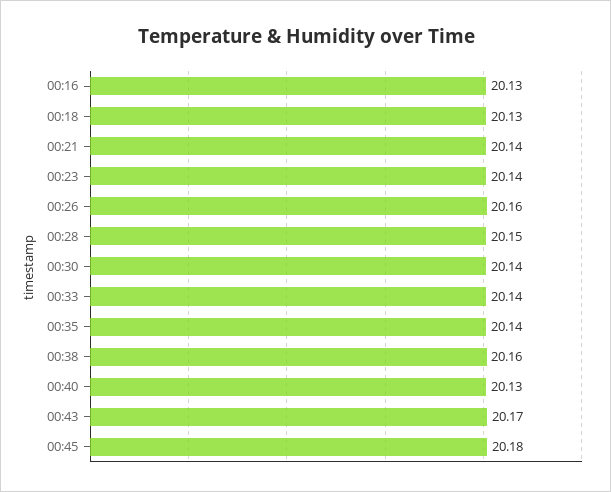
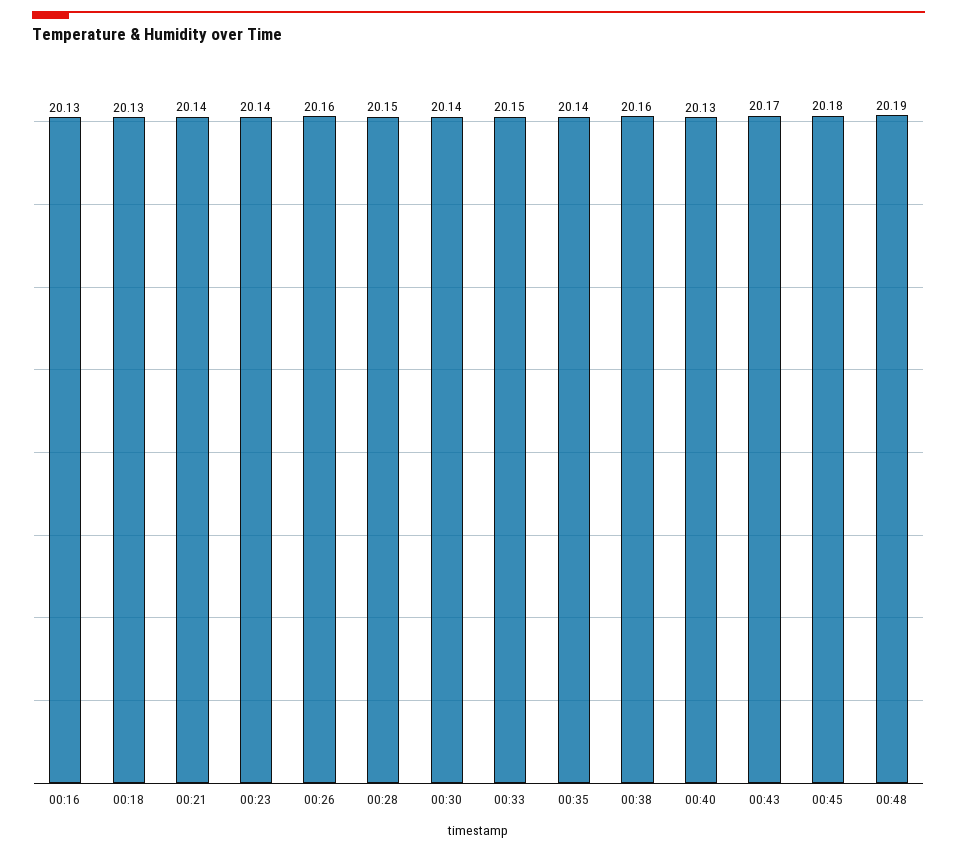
00:33: 20.14 -> 20.15
00:48: none -> 20.19

